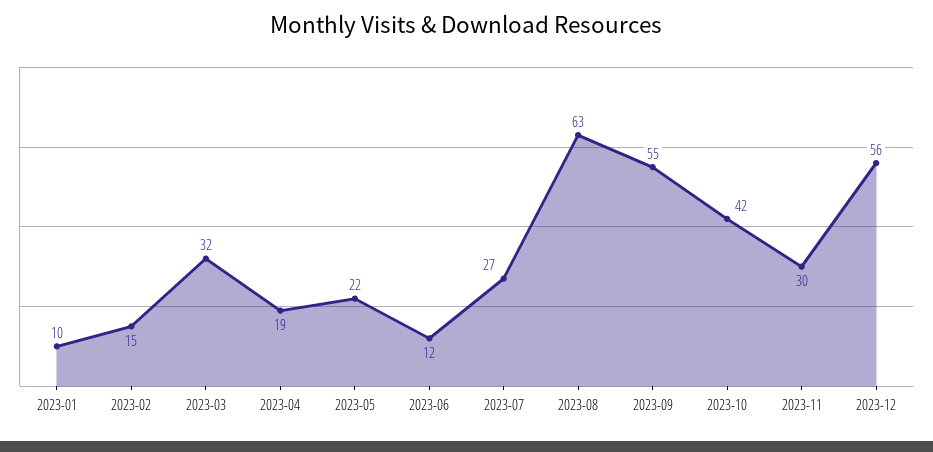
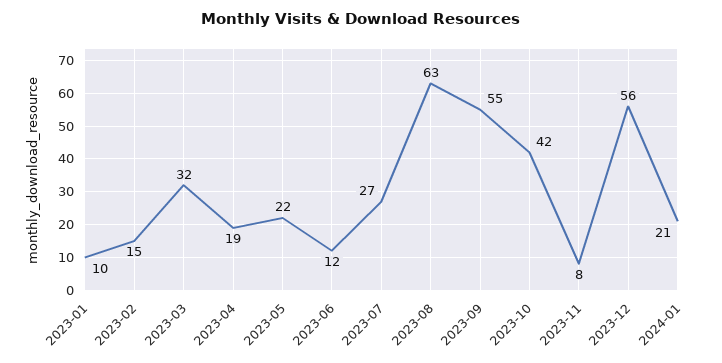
2023-11: 30 -> 8
2024-01: none -> 21

